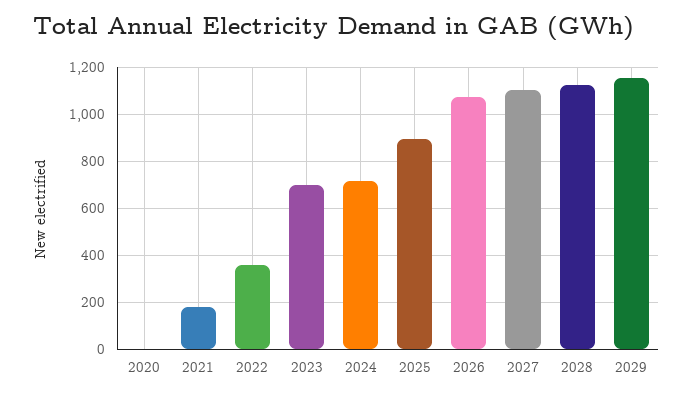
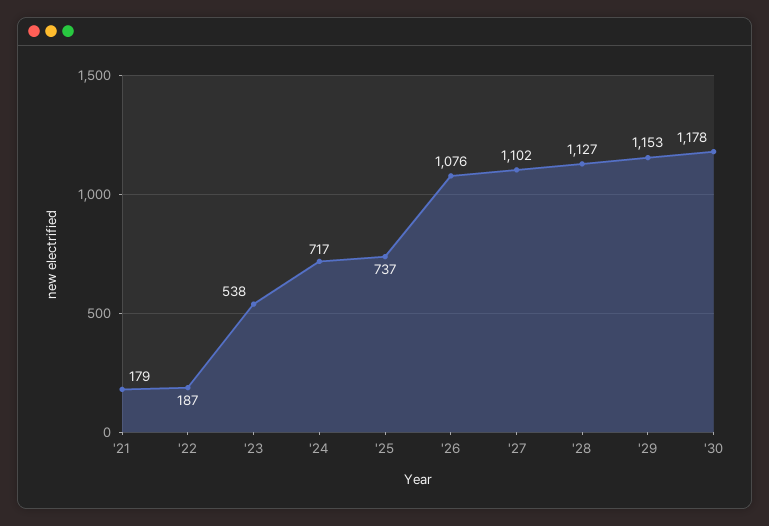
2020: 0 -> none
2022: 350 -> 187
2023: 700 -> 538
2025: 900 -> 737
'30: none -> 1178

